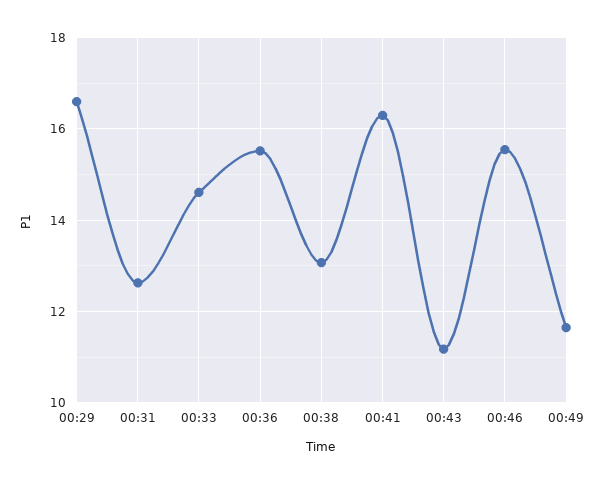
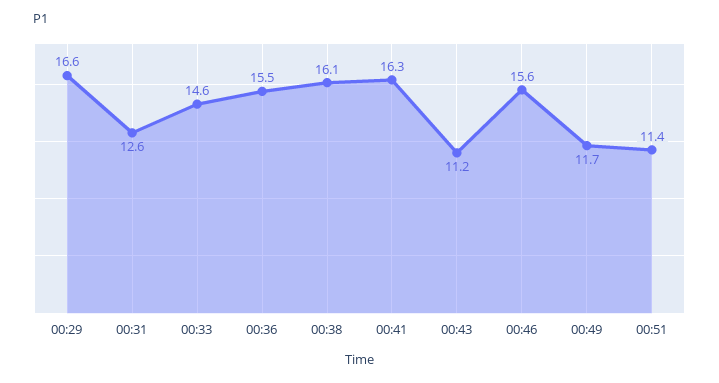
00:38: 13 -> 16.1
00:51: none -> 11.4

